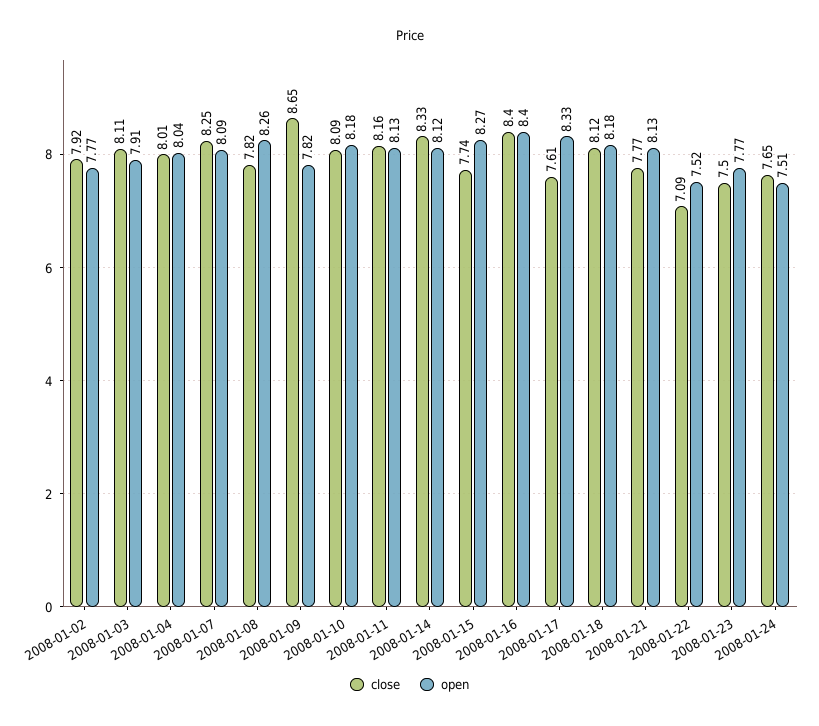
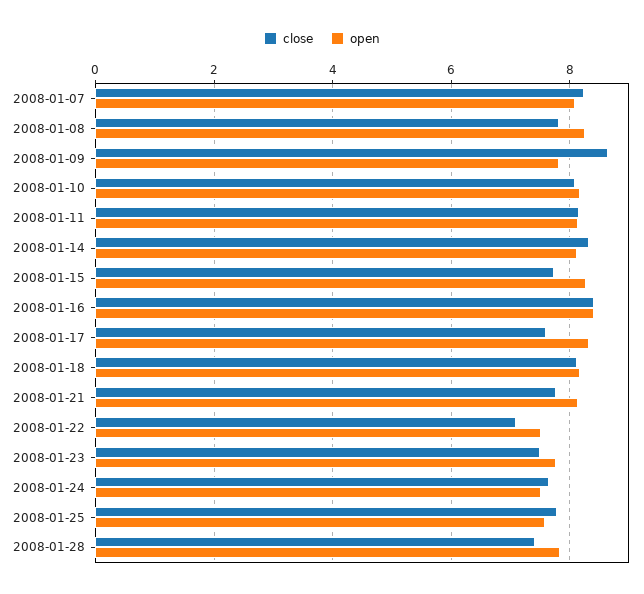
close, 2008-01-02: 7.92 -> none
open, 2008-01-02: 7.77 -> none
close, 2008-01-03: 8.11 -> none
open, 2008-01-03: 7.91 -> none
close, 2008-01-04: 8.01 -> none
open, 2008-01-04: 8.04 -> none
close, 2008-01-25: none -> 7.8
open, 2008-01-25: none -> 7.6
close, 2008-01-28: none -> 7.4
open, 2008-01-28: none -> 7.8

